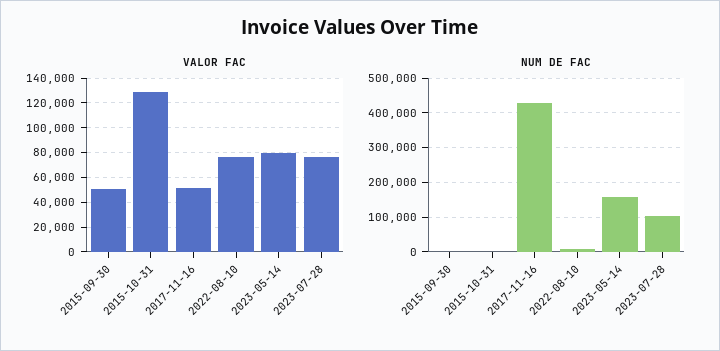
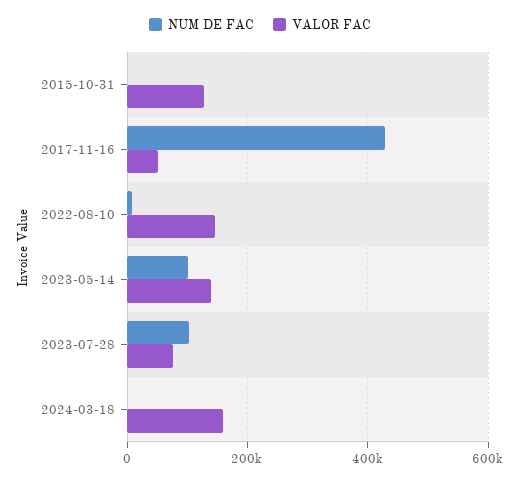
VALOR FAC, 2015-09-30: 50000 -> none
VALOR FAC, 2022-08-10: 75000 -> 140000
VALOR FAC, 2023-05-14: 80000 -> 140000
NUM DE FAC, 2015-09-30: 0 -> none
NUM DE FAC, 2023-05-14: 160000 -> 100000
NUM DE FAC, 2024-03-18: none -> 0
VALOR FAC, 2024-03-18: none -> 160000

